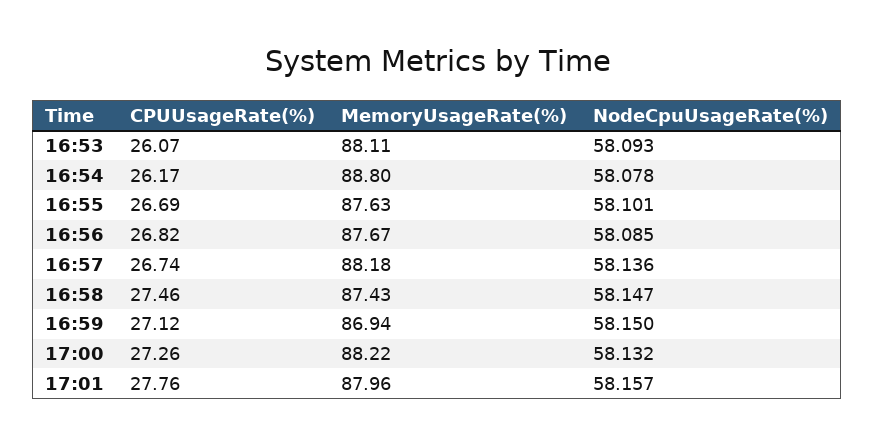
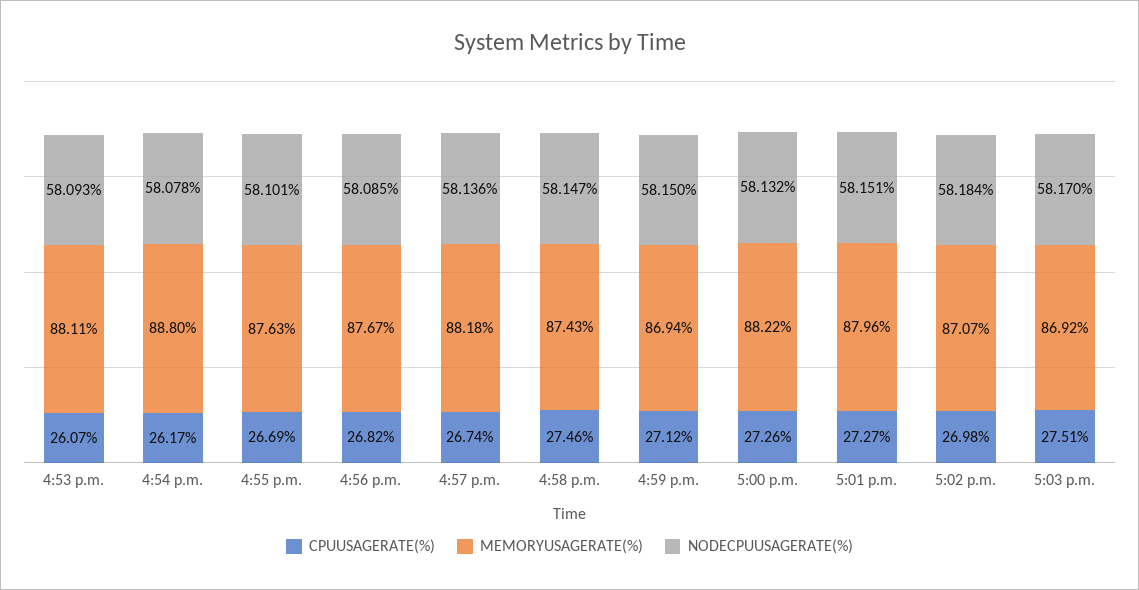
CPUUsageRate(%), 17:01: 27.76 -> 27.27
NodeCpuUsageRate(%), 17:01: 58.157 -> 58.151
CPUUsageRate(%), 5:02 p.m.: none -> 26.98
MemoryUsageRate(%), 5:02 p.m.: none -> 87.07
NodeCpuUsageRate(%), 5:02 p.m.: none -> 58.184
CPUUsageRate(%), 5:03 p.m.: none -> 27.51
MemoryUsageRate(%), 5:03 p.m.: none -> 86.92
NodeCpuUsageRate(%), 5:03 p.m.: none -> 58.17

